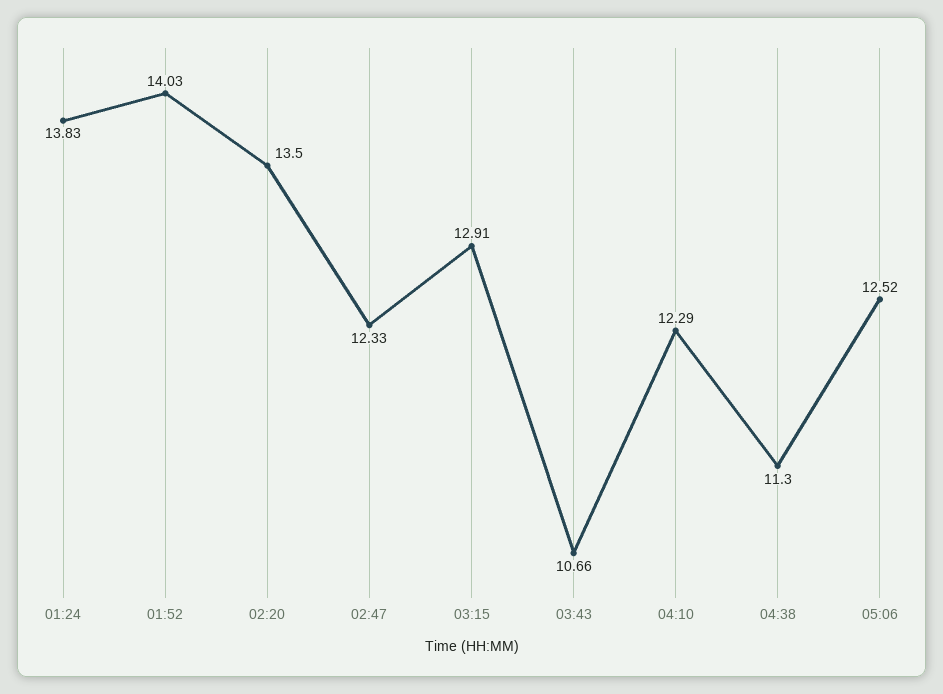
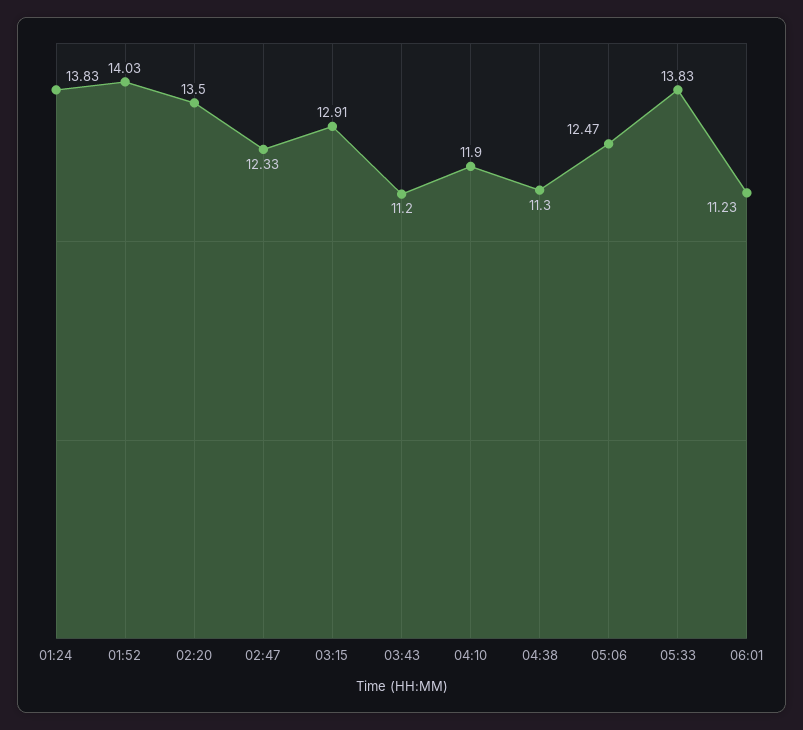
03:43: 10.66 -> 11.2
04:10: 12.29 -> 11.9
05:06: 12.52 -> 12.47
05:33: none -> 13.83
06:01: none -> 11.23

